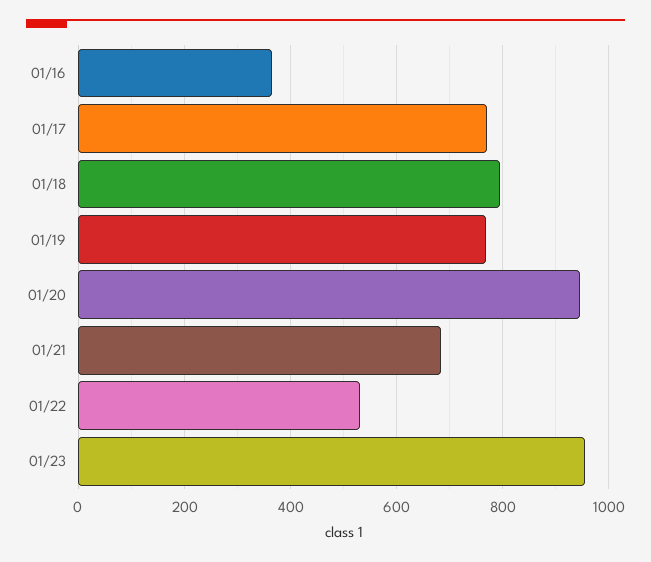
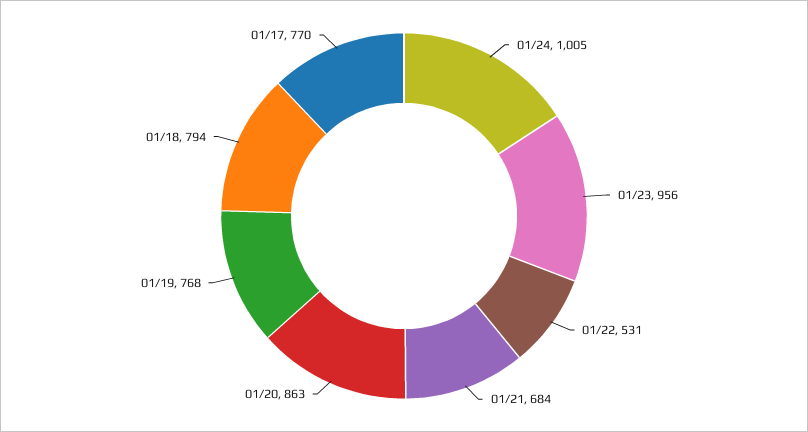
01/16: 360 -> none
01/20: 940 -> 863
01/24: none -> 1005

